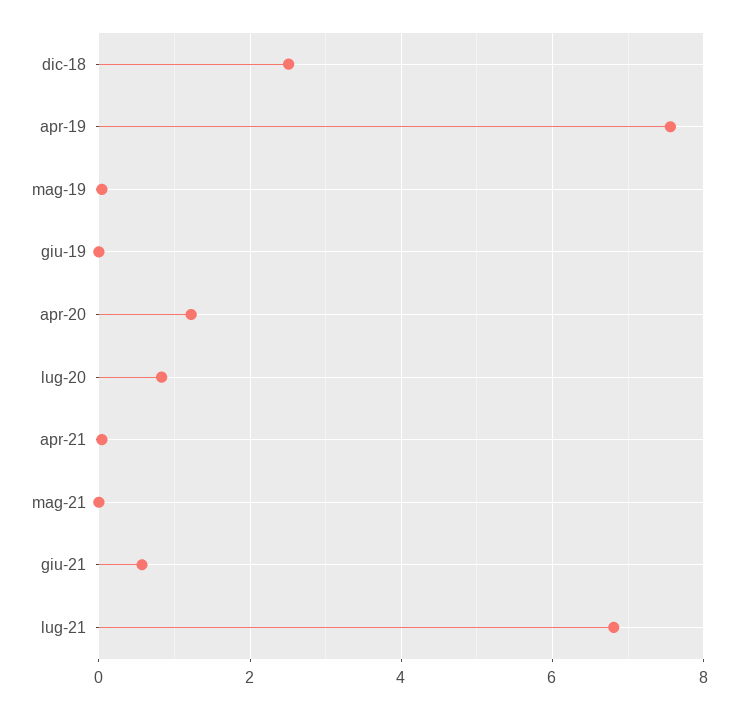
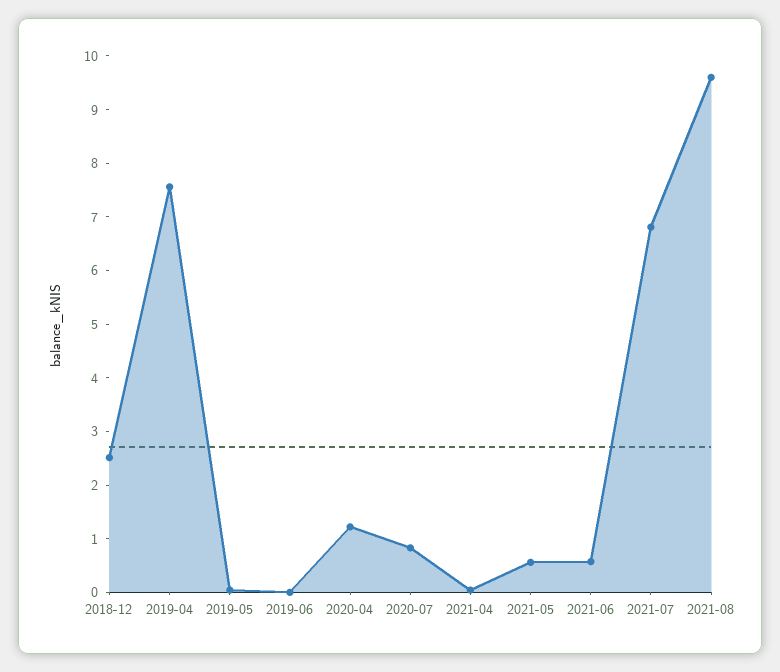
mag-21: 0 -> 0.6
2021-08: none -> 9.6

